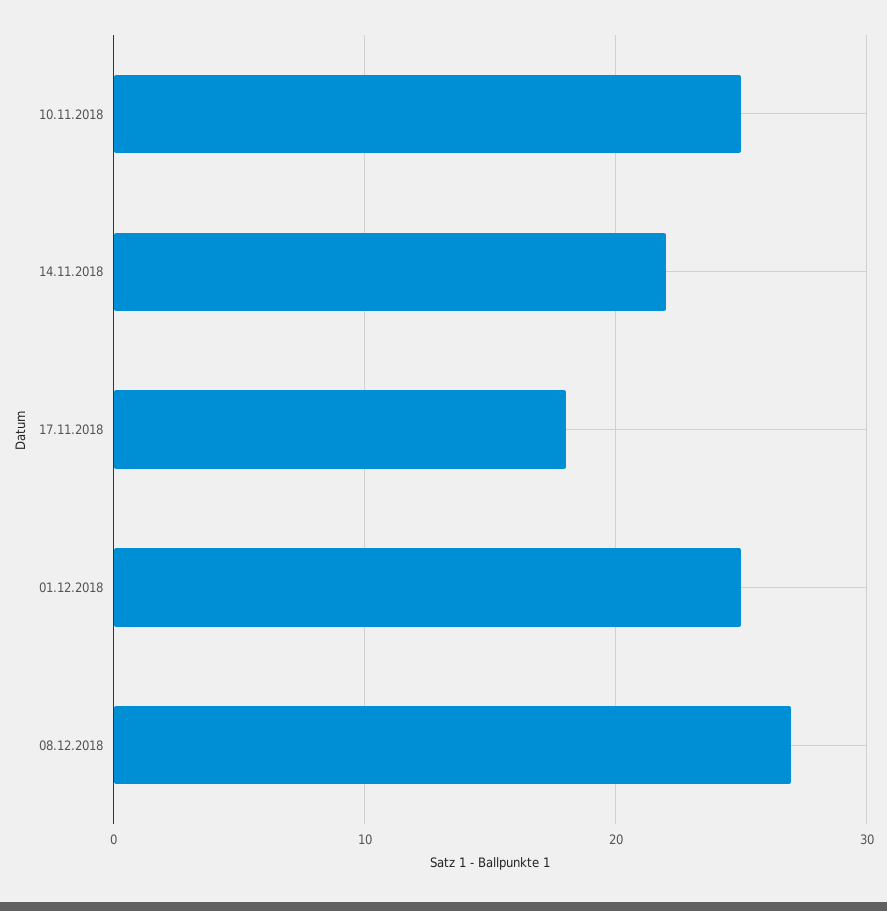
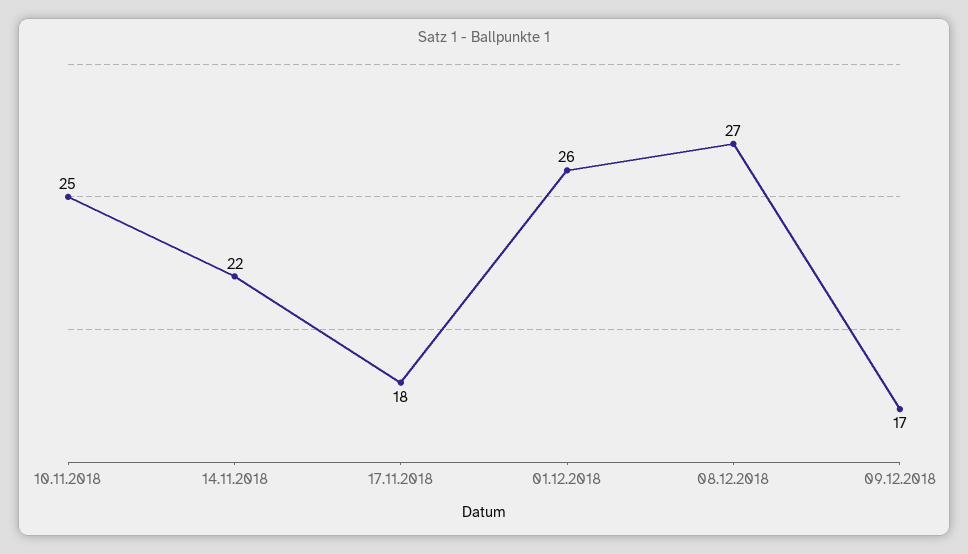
01.12.2018: 25 -> 26
09.12.2018: none -> 17

